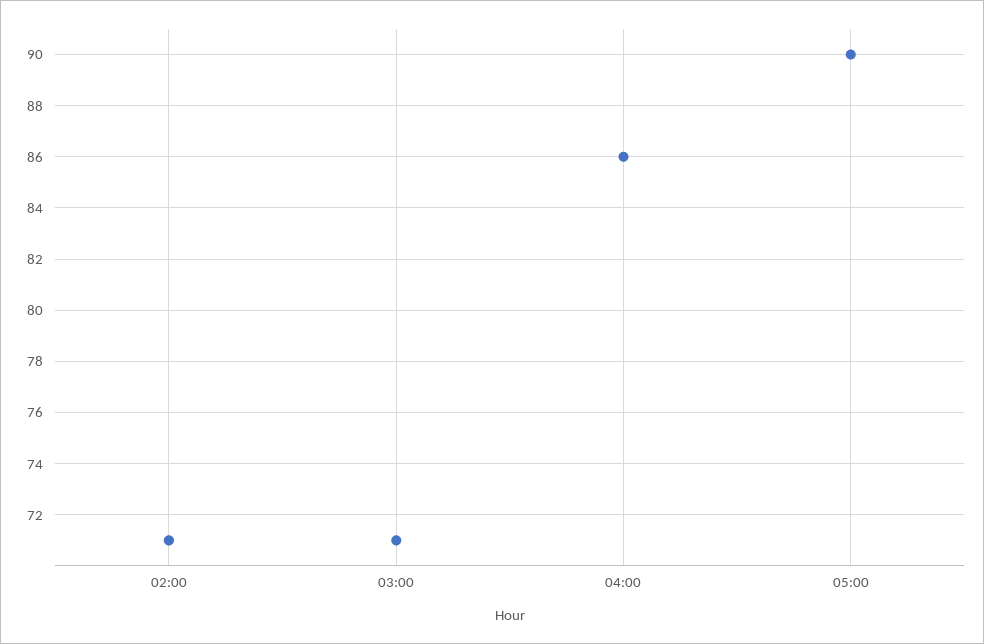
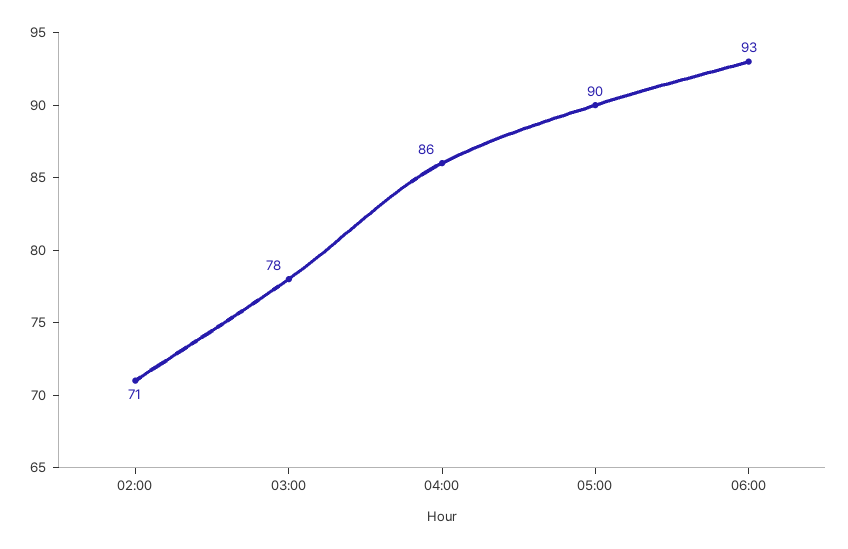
03:00: 71 -> 78
06:00: none -> 93

